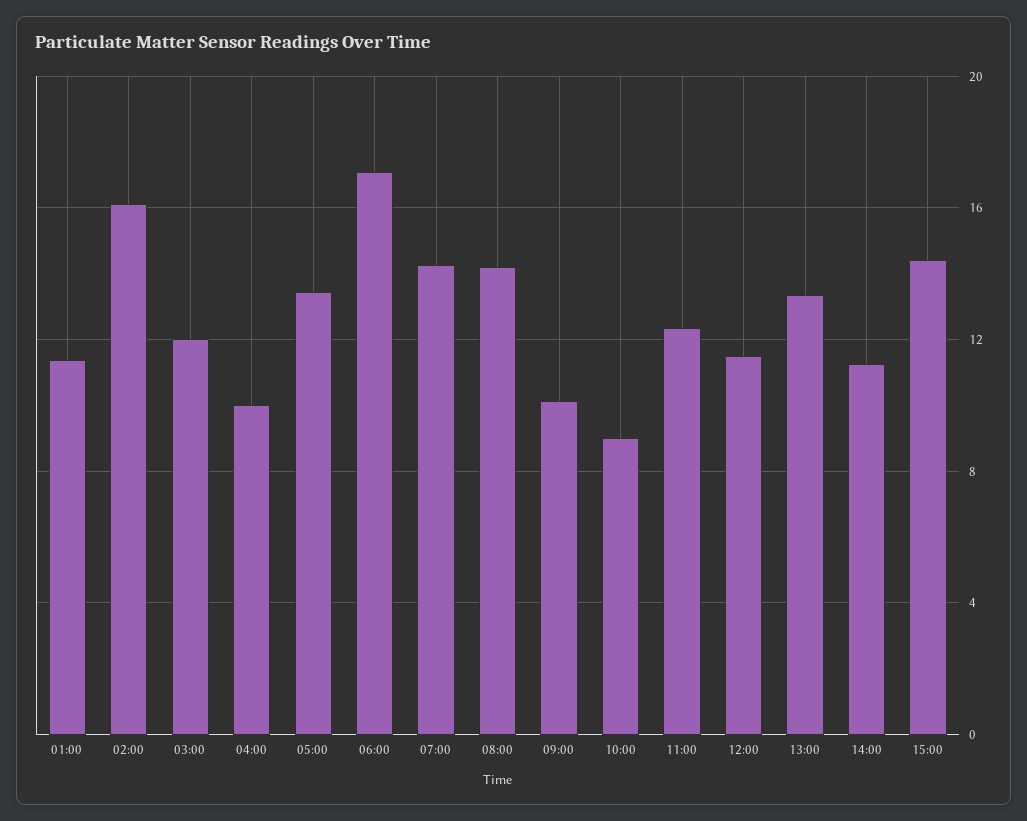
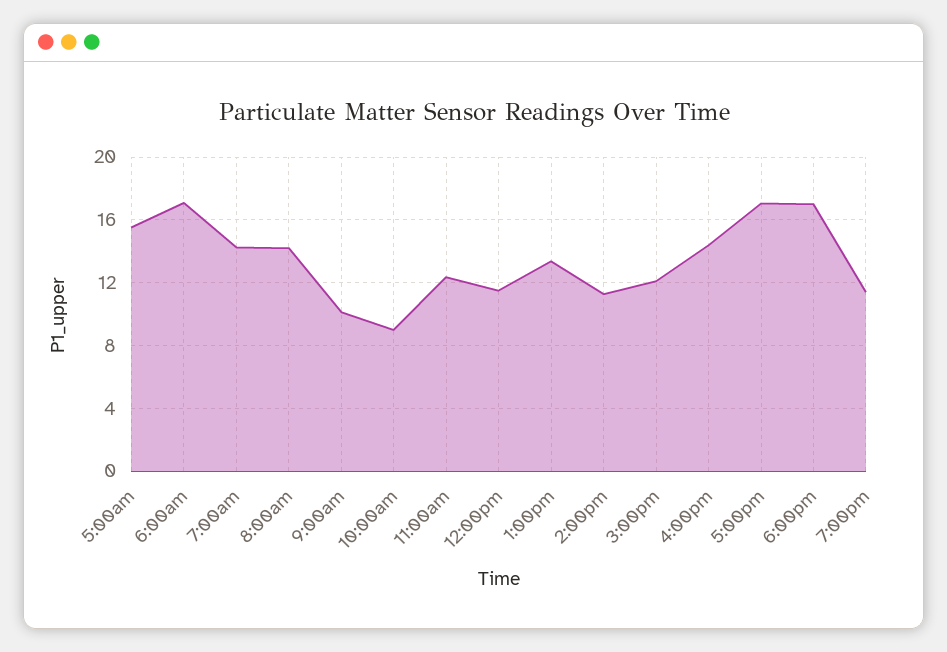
01:00: 11.5 -> none
02:00: 16 -> none
03:00: 12 -> none
04:00: 10 -> none
05:00: 13.5 -> 15.5
15:00: 14.5 -> 12
4:00pm: none -> 14.5
5:00pm: none -> 17
6:00pm: none -> 17
7:00pm: none -> 11.5

